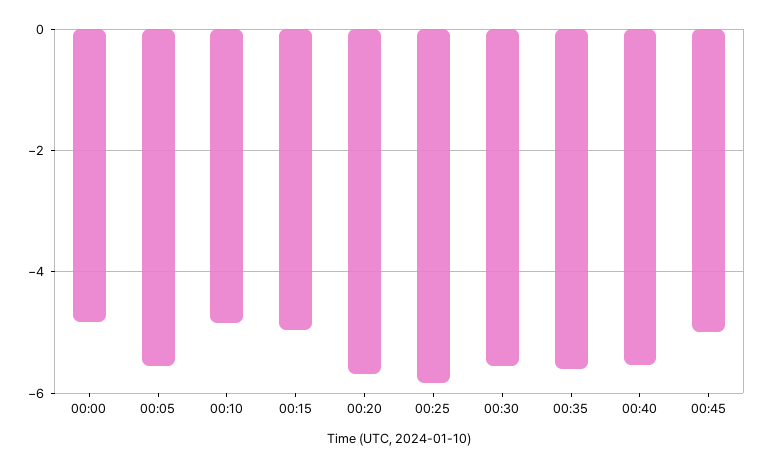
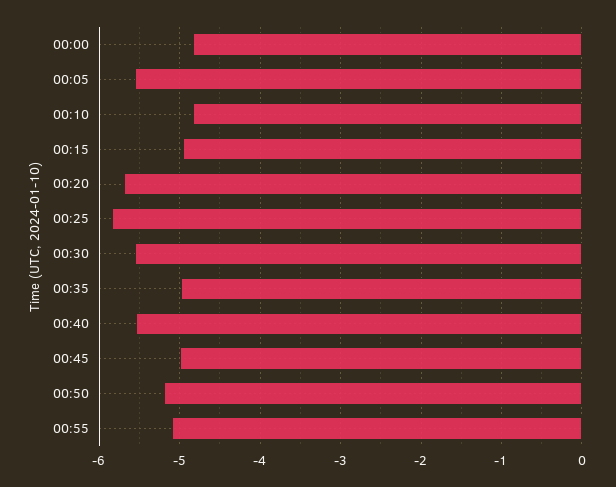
00:35: -5.6 -> -5
00:50: none -> -5.2
00:55: none -> -5.1

